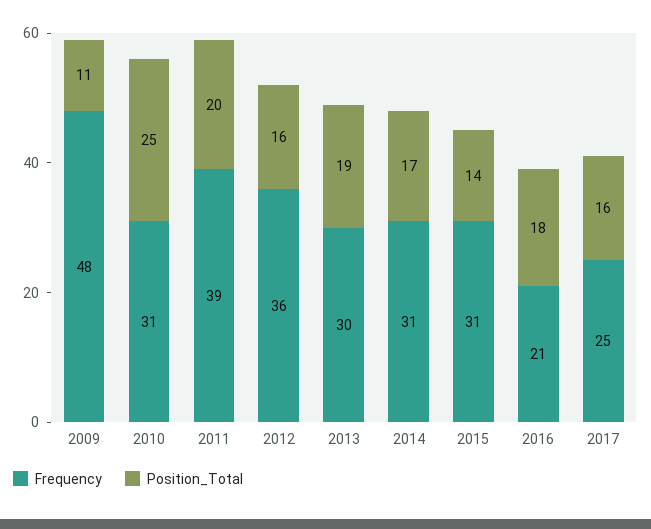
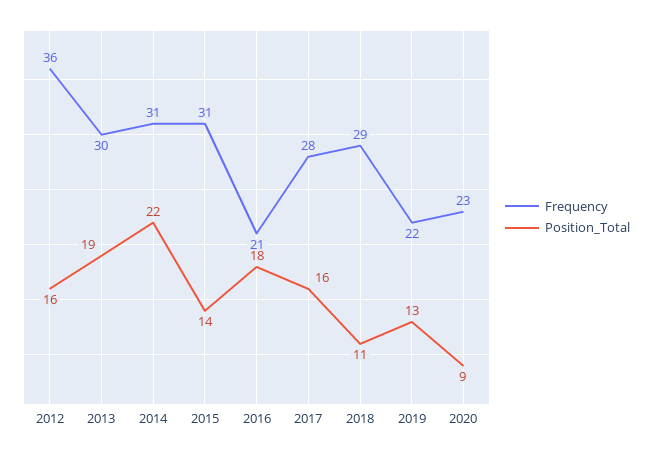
Frequency, 2009: 48 -> none
Position_Total, 2009: 11 -> none
Frequency, 2010: 31 -> none
Position_Total, 2010: 25 -> none
Frequency, 2011: 39 -> none
Position_Total, 2011: 20 -> none
Position_Total, 2014: 17 -> 22
Frequency, 2017: 25 -> 28
Frequency, 2018: none -> 29
Position_Total, 2018: none -> 11
Frequency, 2019: none -> 22
Position_Total, 2019: none -> 13
Frequency, 2020: none -> 23
Position_Total, 2020: none -> 9

